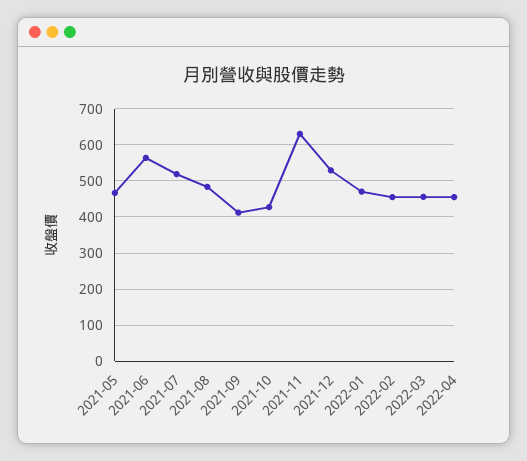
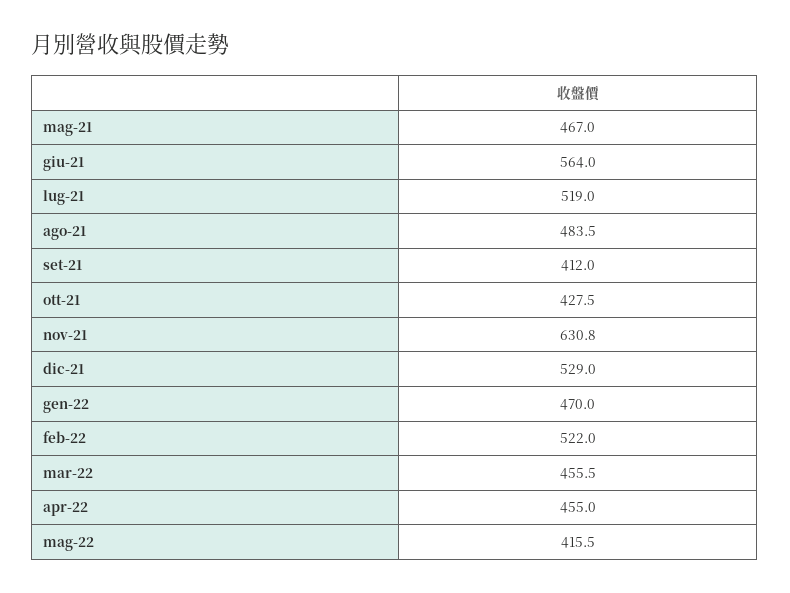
2022-02: 460 -> 522
mag-22: none -> 415.5

